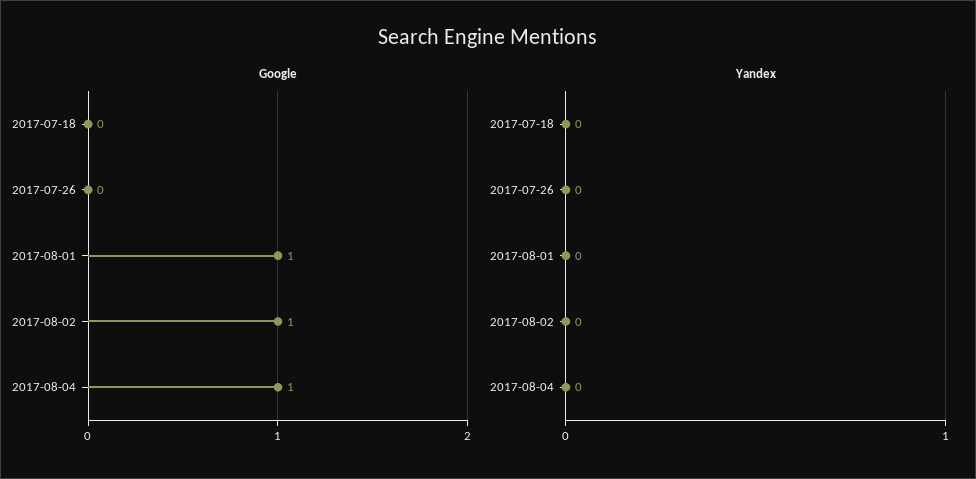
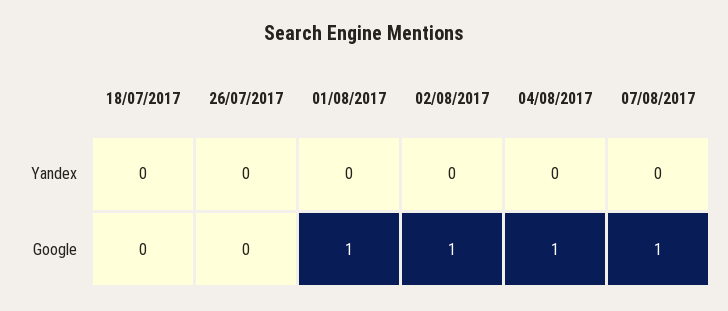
Yandex, 07/08/2017: none -> 0
Google, 07/08/2017: none -> 1

